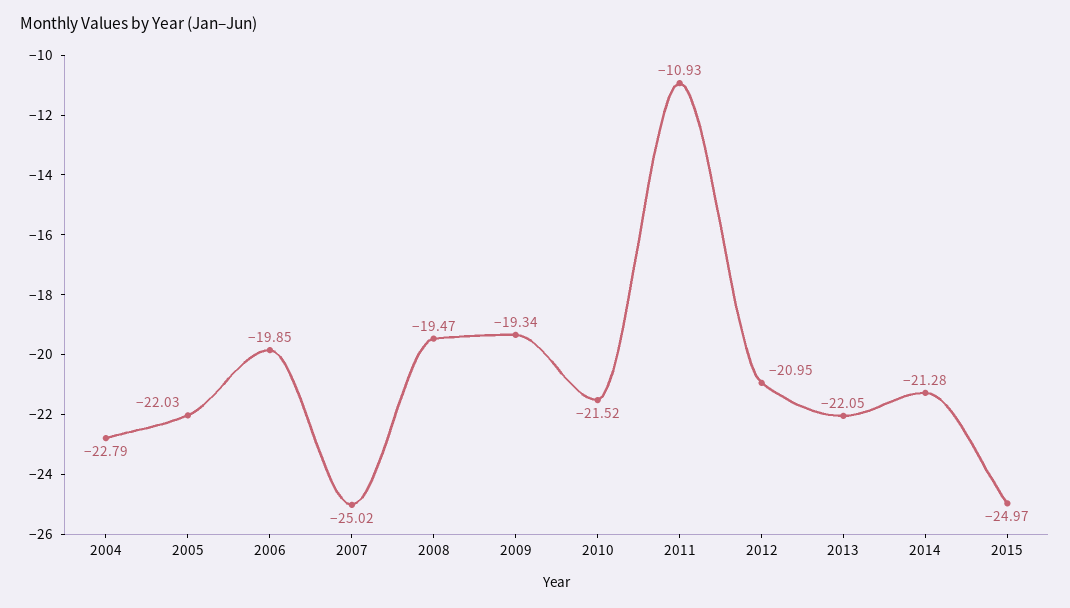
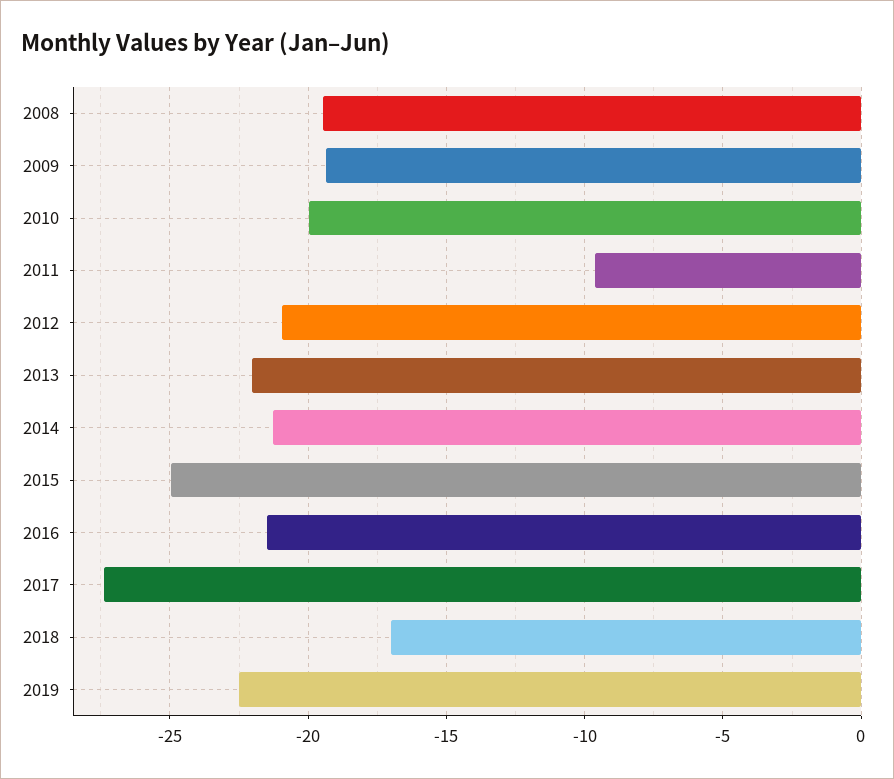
2004: -22.79 -> none
2005: -22.03 -> none
2006: -19.85 -> none
2007: -25.02 -> none
2010: -21.52 -> -20
2011: -10.93 -> -9.5
2016: none -> -21.5
2017: none -> -27.5
2018: none -> -17
2019: none -> -22.5

